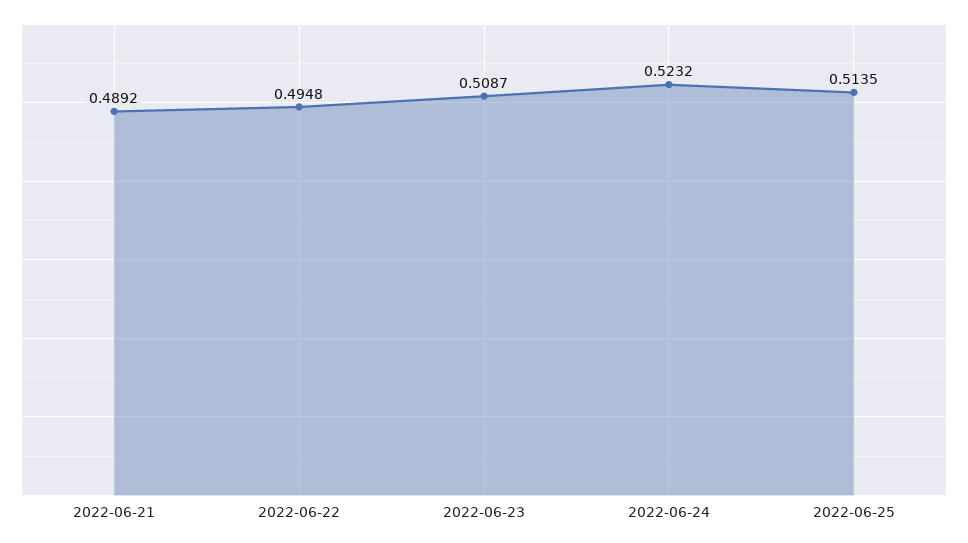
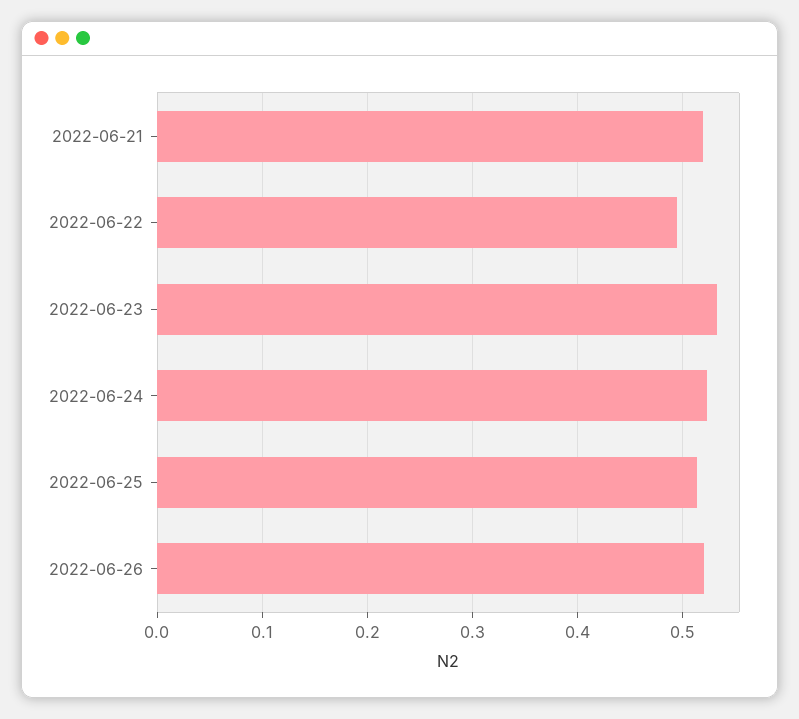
2022-06-21: 0.4892 -> 0.52
2022-06-23: 0.5087 -> 0.53
2022-06-26: none -> 0.52

